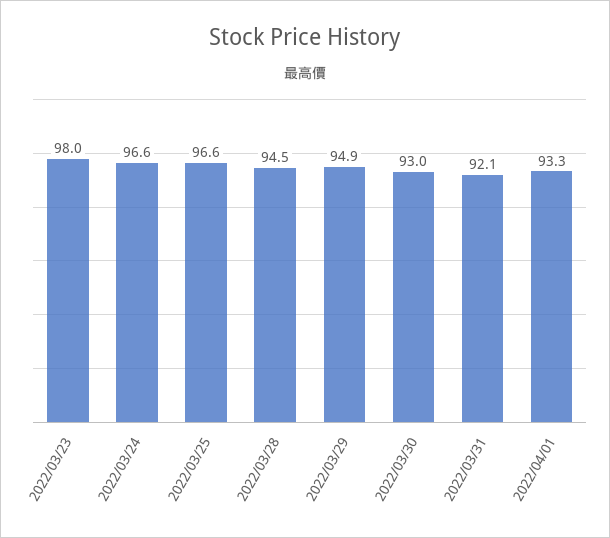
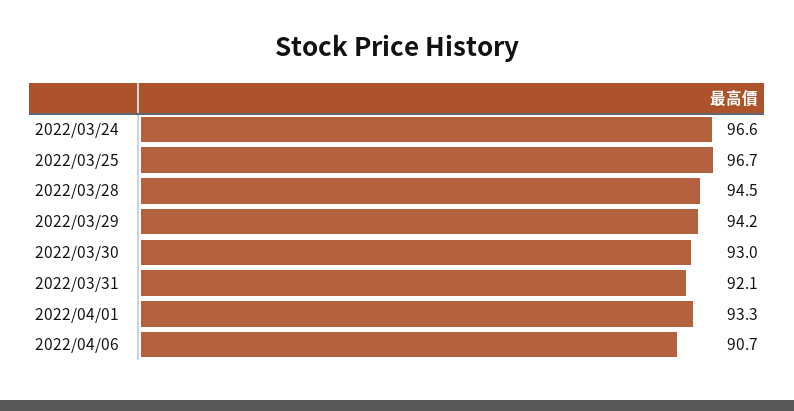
2022/03/23: 98 -> none
2022/03/25: 96.6 -> 96.7
2022/03/29: 94.9 -> 94.2
2022/04/06: none -> 90.7

